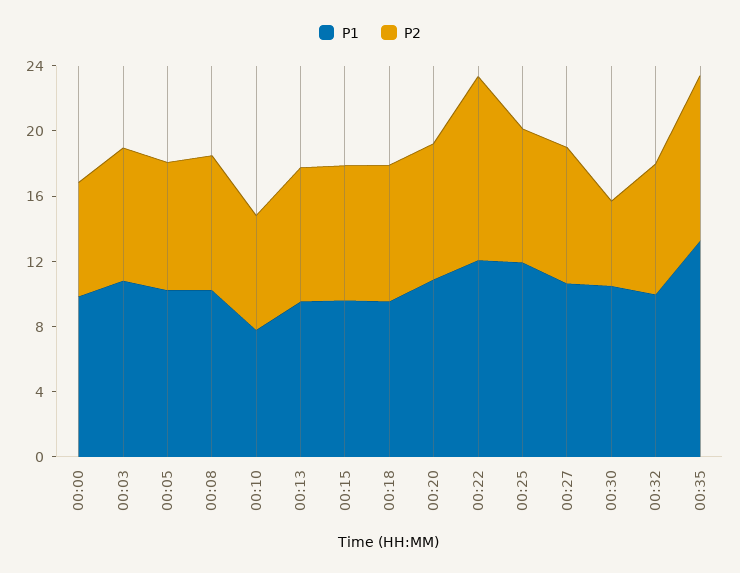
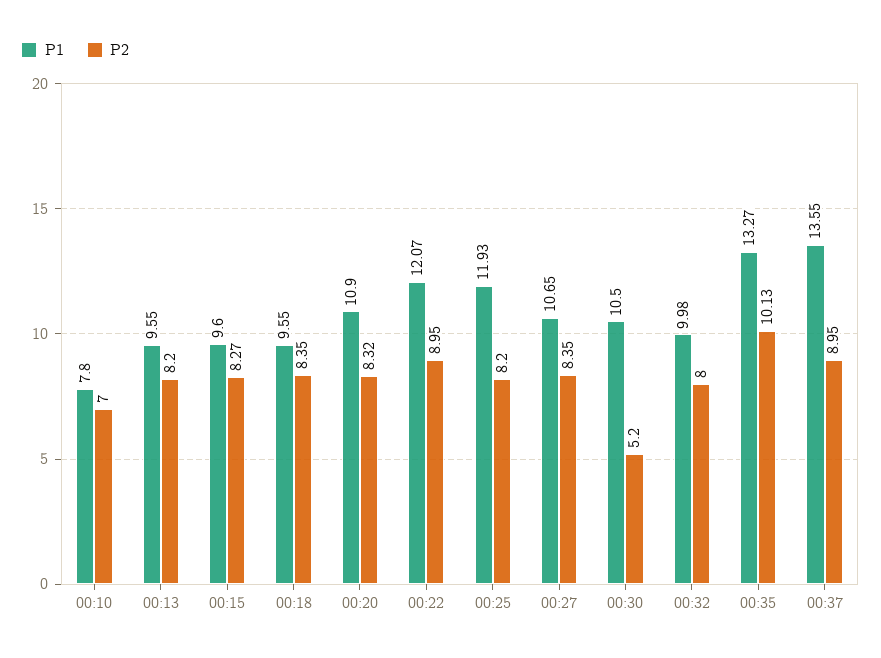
P1, 00:00: 10 -> none
P2, 00:00: 7 -> none
P1, 00:03: 11 -> none
P2, 00:03: 8 -> none
P1, 00:05: 10 -> none
P2, 00:05: 8 -> none
P1, 00:08: 10 -> none
P2, 00:08: 8 -> none
P2, 00:22: 11 -> 8.95
P1, 00:37: none -> 13.55
P2, 00:37: none -> 8.95

